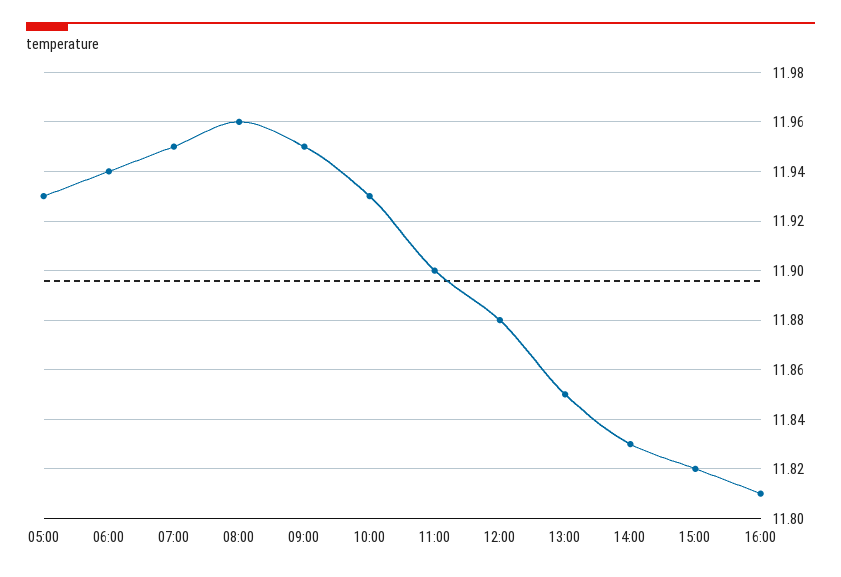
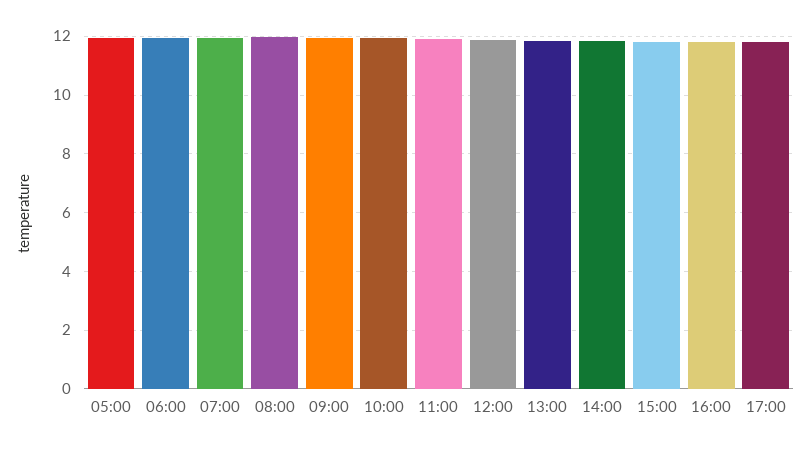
17:00: none -> 11.75

